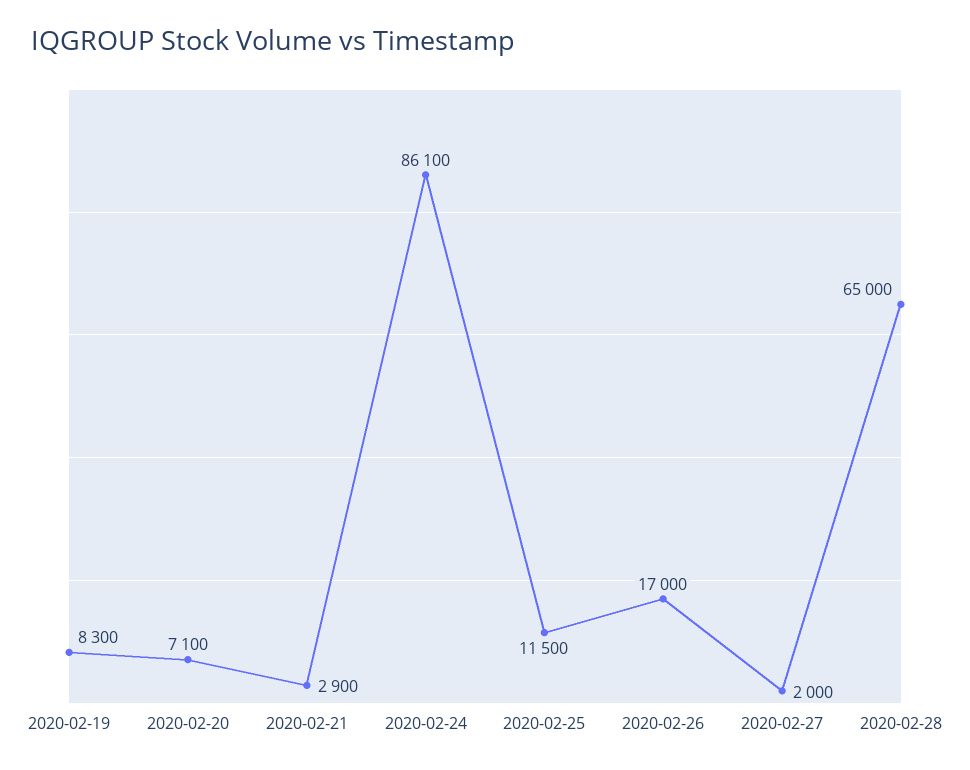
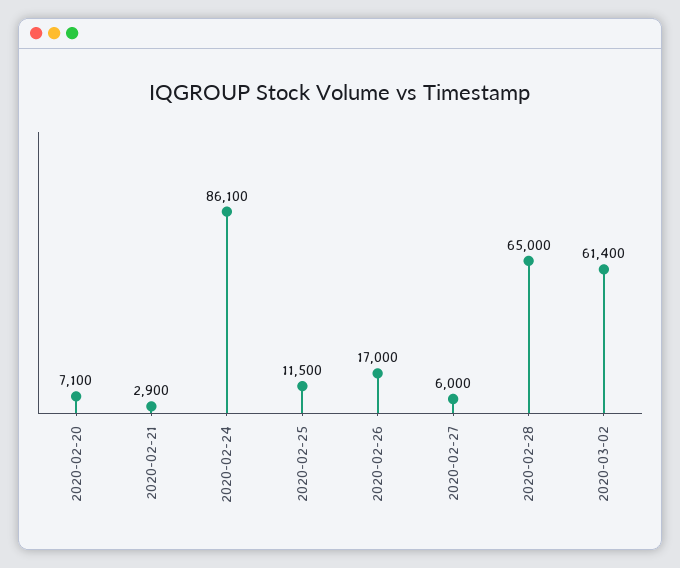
2020-02-19: 8300 -> none
2020-02-27: 2000 -> 6000
2020-03-02: none -> 61400

